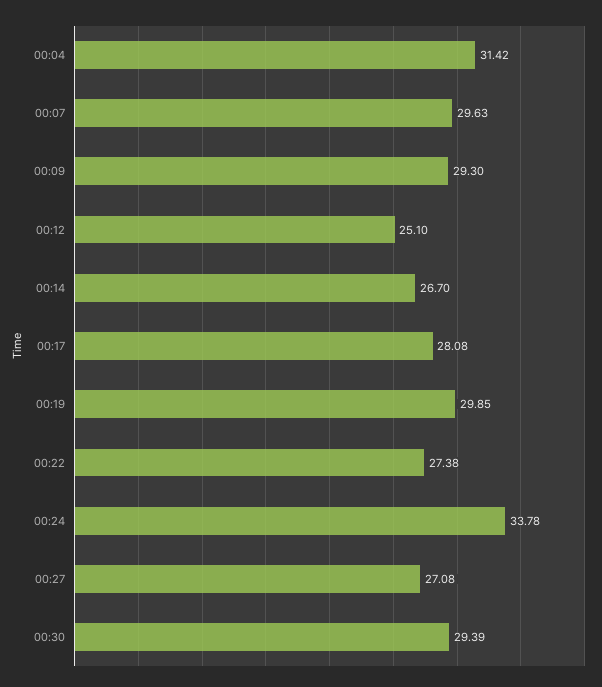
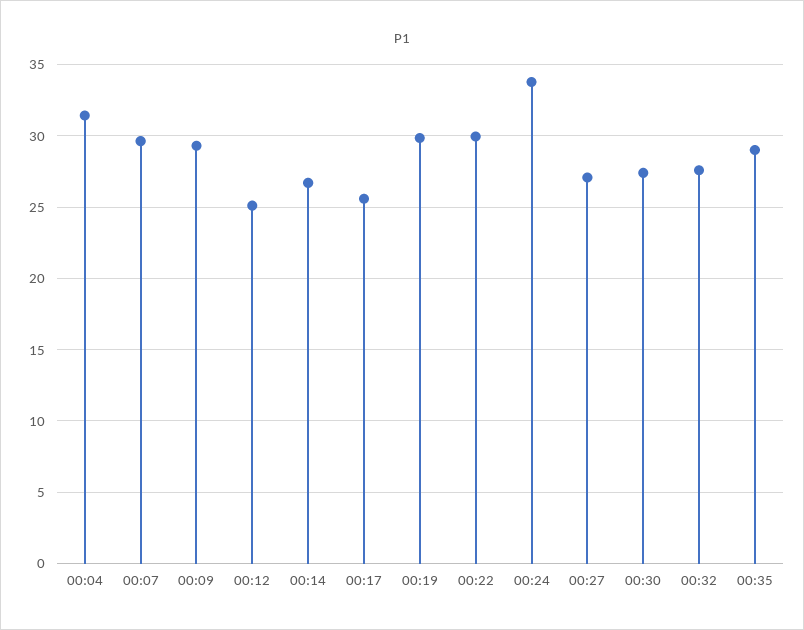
00:17: 28.08 -> 25.5
00:22: 27.38 -> 30
00:30: 29.39 -> 27.5
00:32: none -> 27.5
00:35: none -> 29

